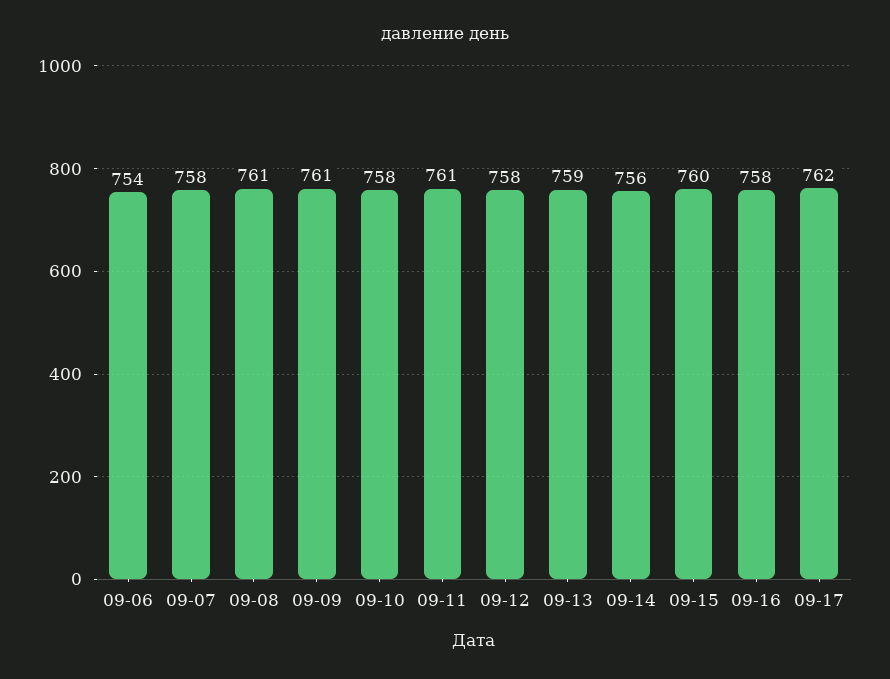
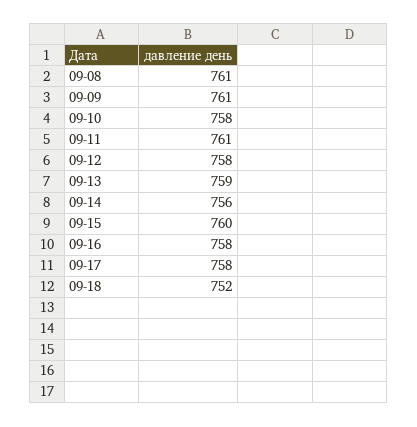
09-06: 754 -> none
09-07: 758 -> none
09-17: 762 -> 758
09-18: none -> 752

